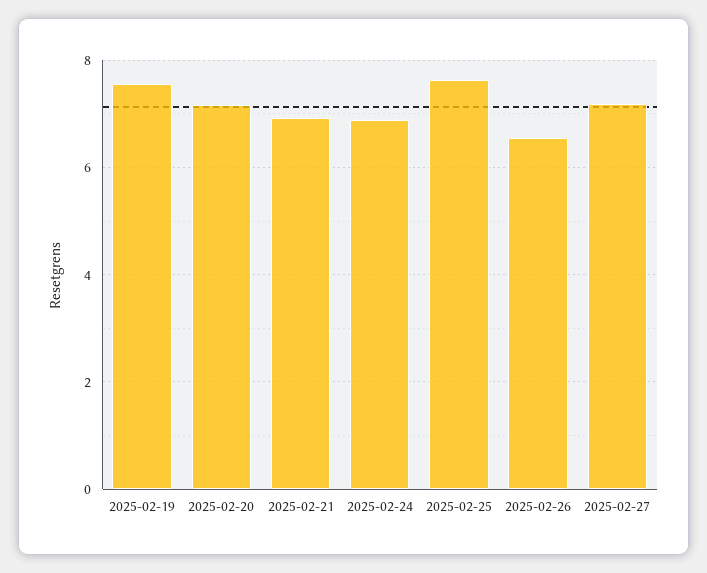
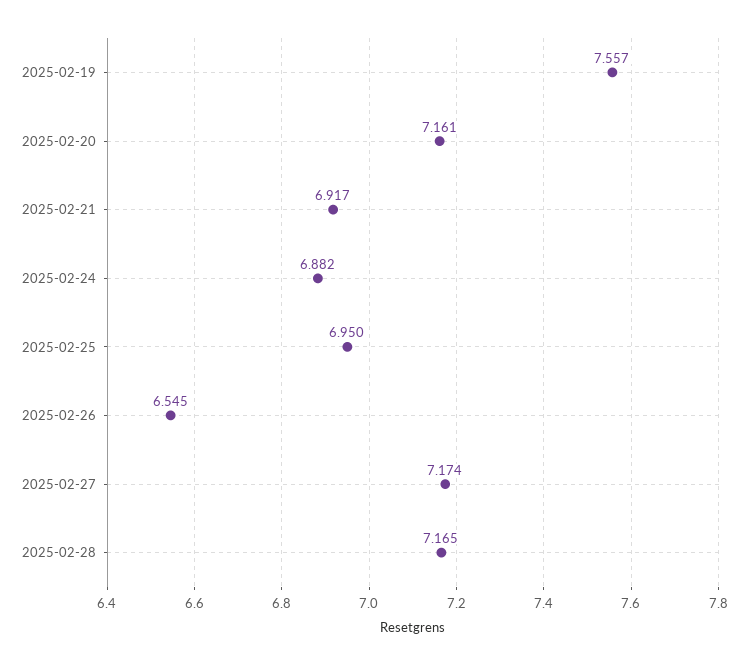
2025-02-25: 7.6 -> 6.95
2025-02-28: none -> 7.165

